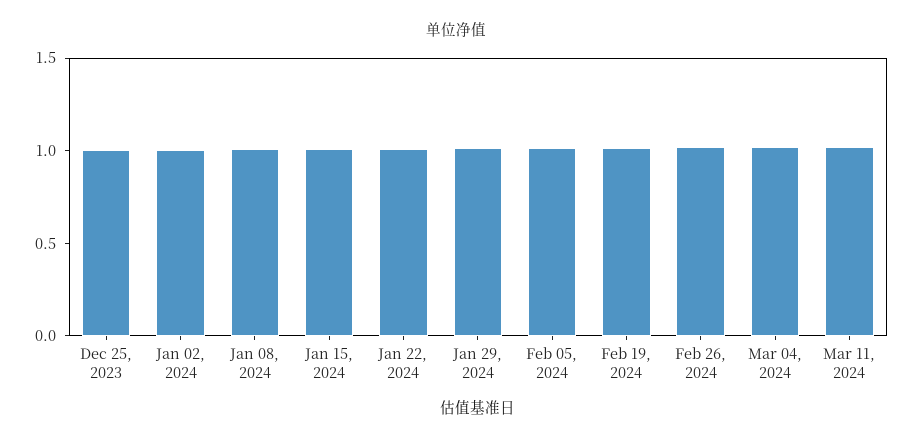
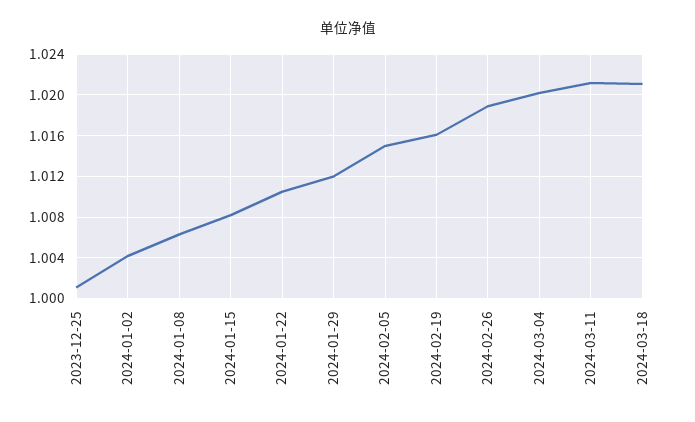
2024-03-18: none -> 1.021

